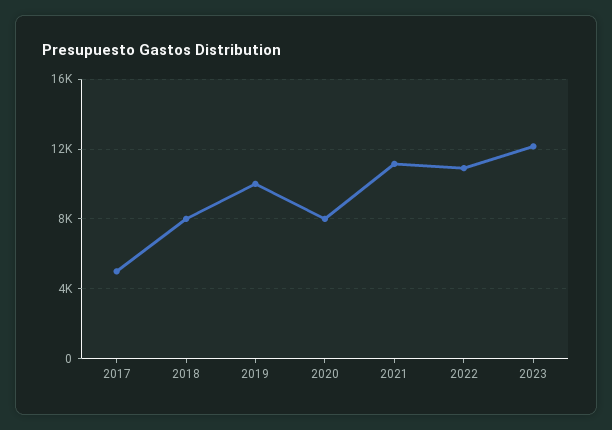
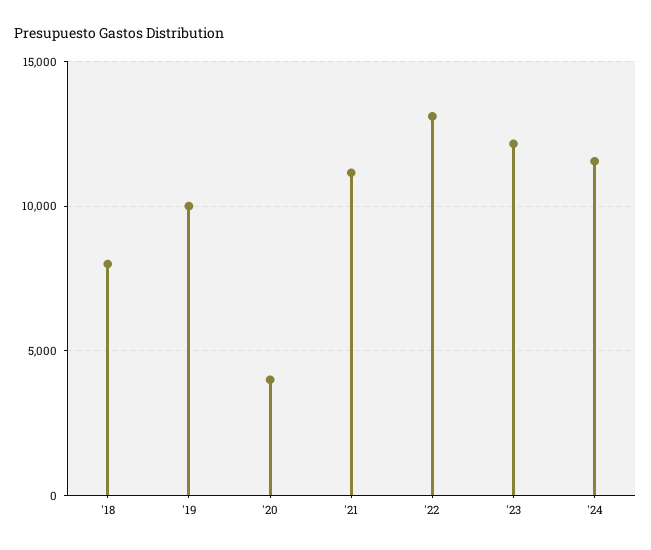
2017: 5000 -> none
2020: 8000 -> 4000
2022: 11000 -> 13000
'24: none -> 11500

